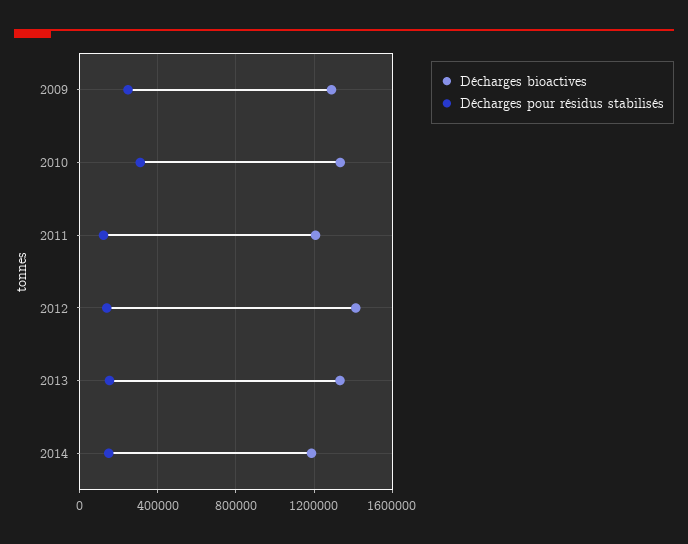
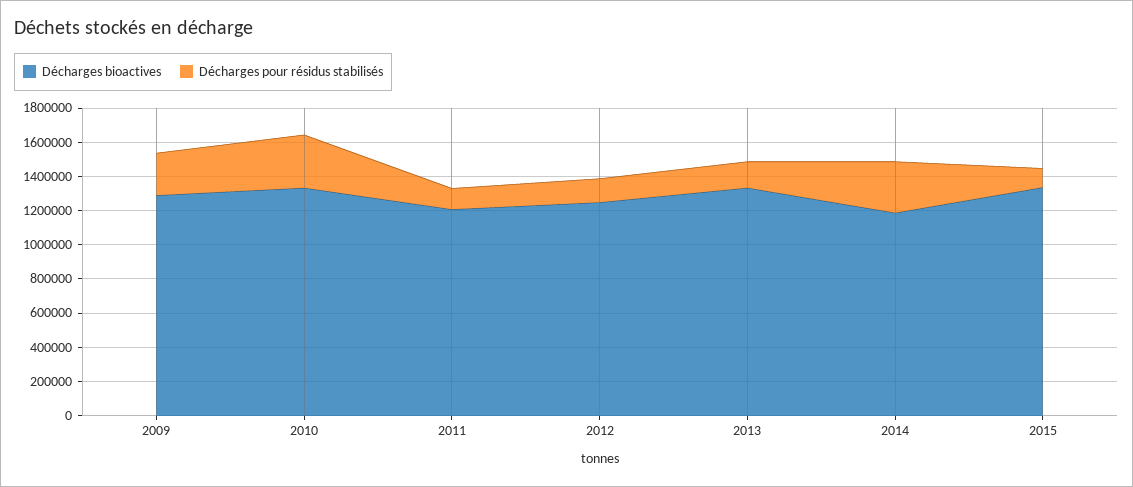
Décharges bioactives, 2012: 1400000 -> 1250000
Décharges pour résidus stabilisés, 2014: 150000 -> 300000
Décharges bioactives, 2015: none -> 1350000
Décharges pour résidus stabilisés, 2015: none -> 100000

